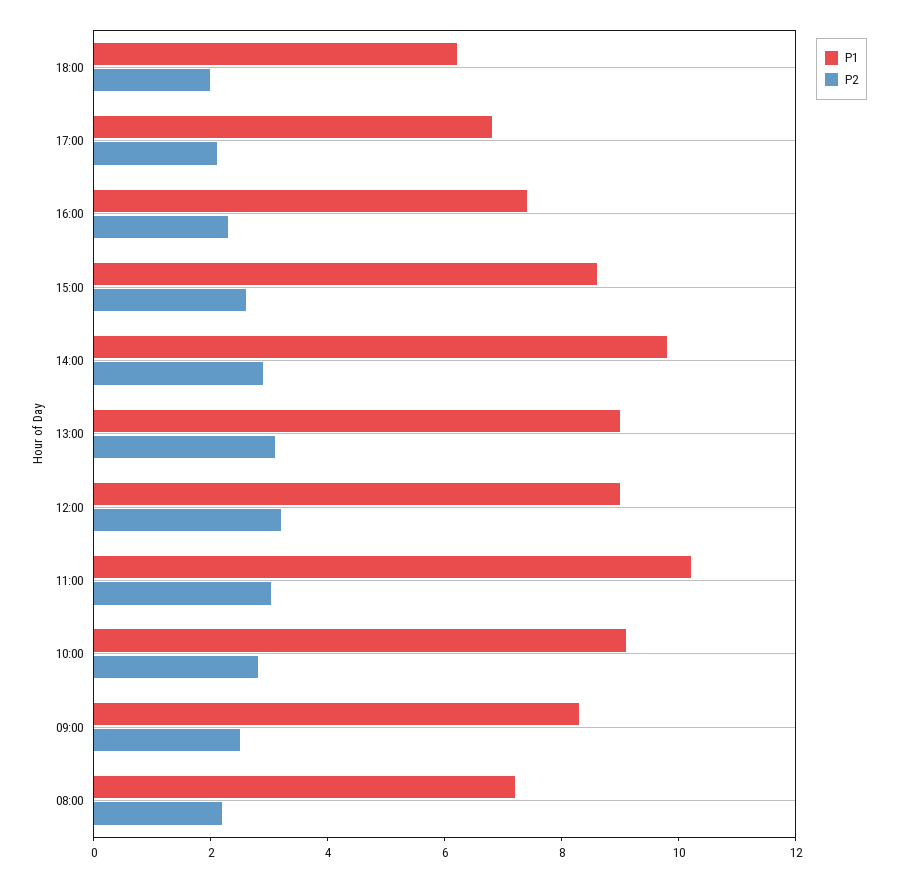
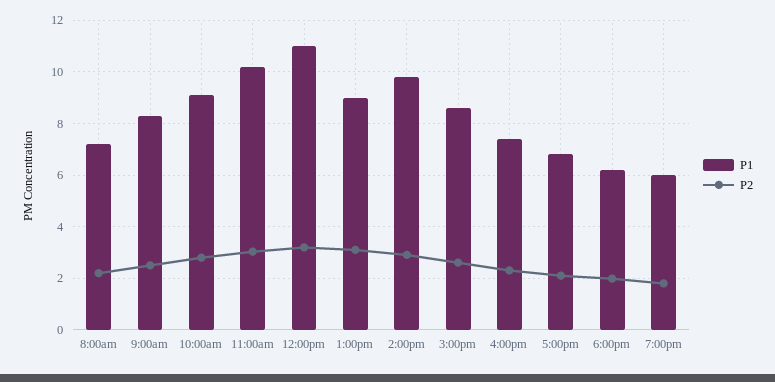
P1, 12:00: 9 -> 11
P1, 7:00pm: none -> 6
P2, 7:00pm: none -> 1.75

